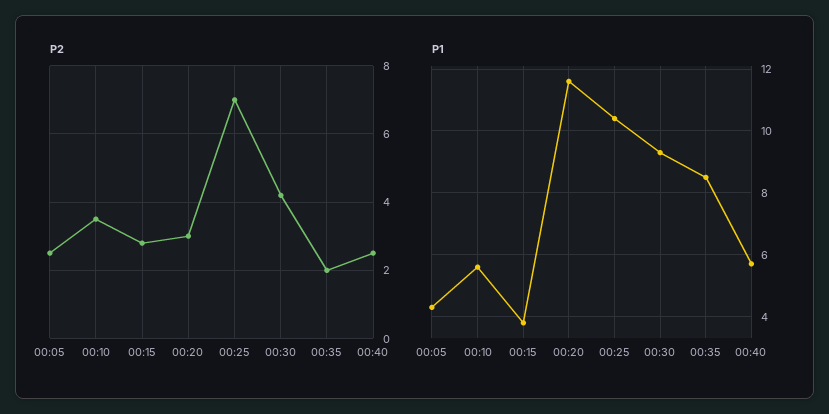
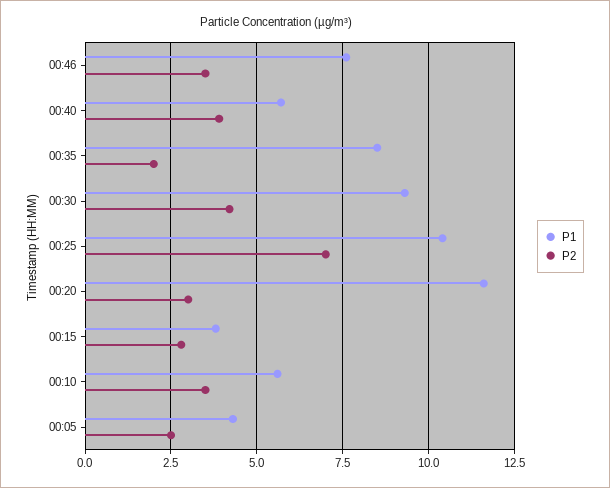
P2, 00:40: 2.5 -> 4
P1, 00:46: none -> 7.5
P2, 00:46: none -> 3.5

